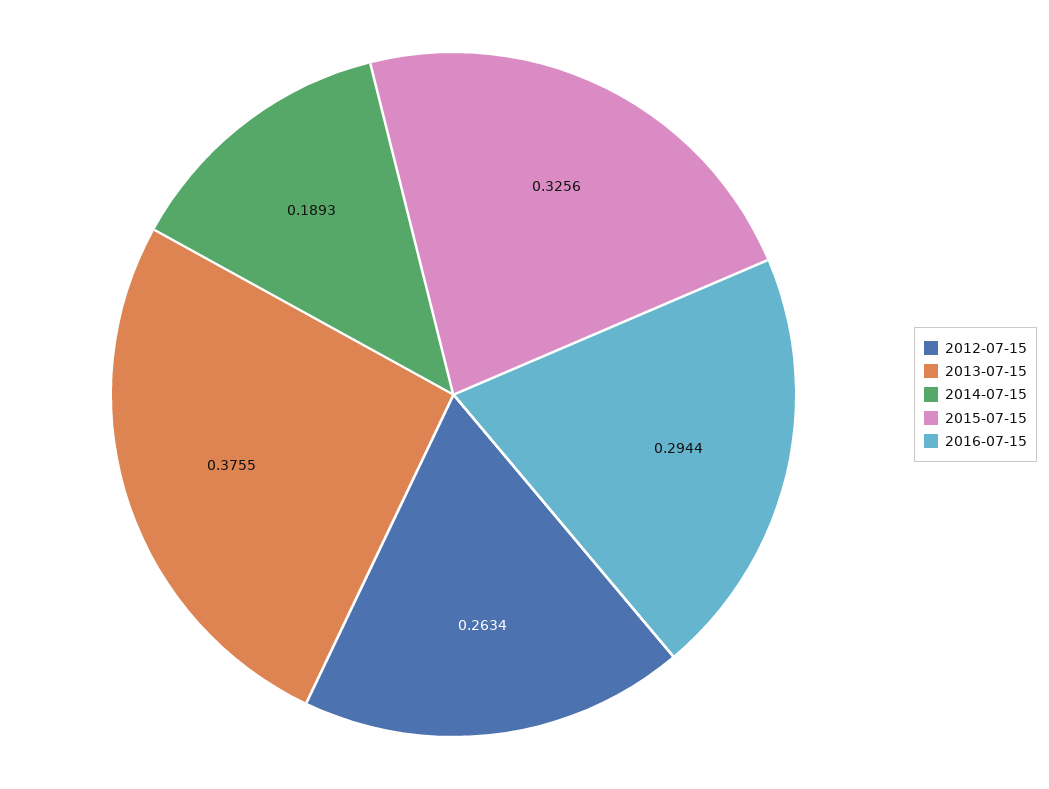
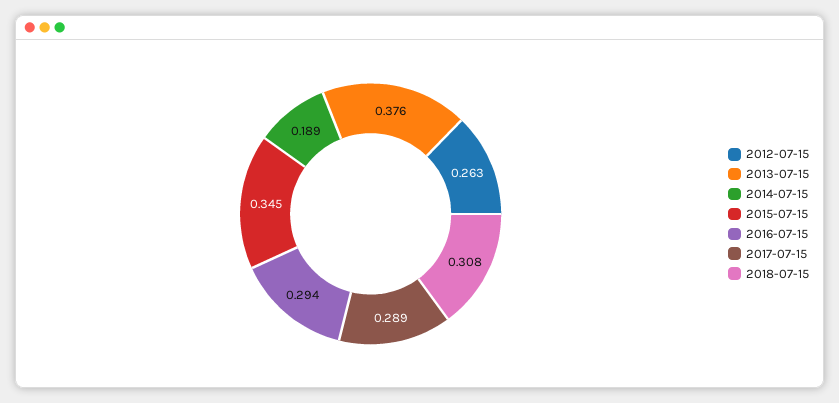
2015-07-15: 0.3256 -> 0.345
2017-07-15: none -> 0.289
2018-07-15: none -> 0.308

